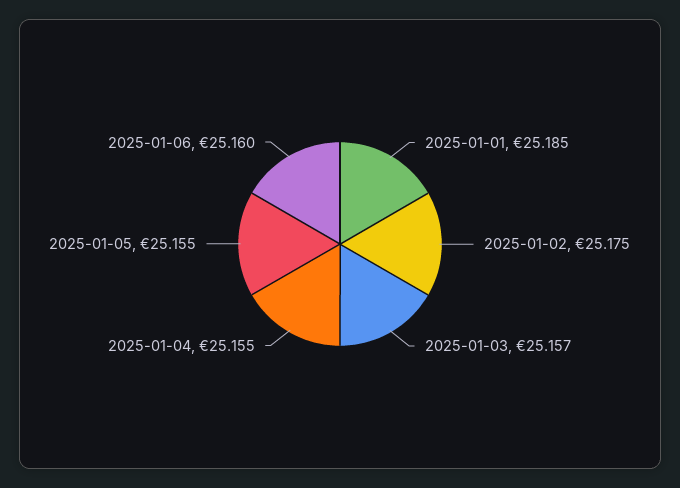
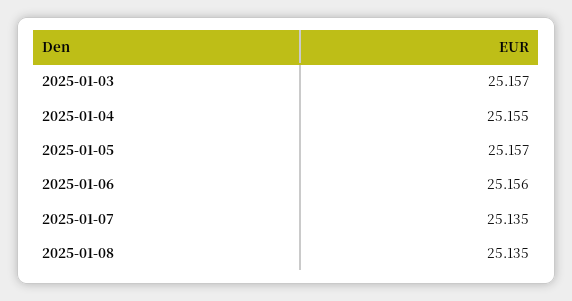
2025-01-01: 25.185 -> none
2025-01-02: 25.175 -> none
2025-01-05: 25.155 -> 25.157
2025-01-06: 25.16 -> 25.156
2025-01-07: none -> 25.135
2025-01-08: none -> 25.135

